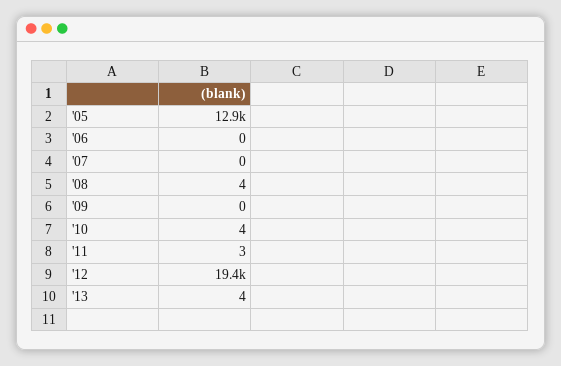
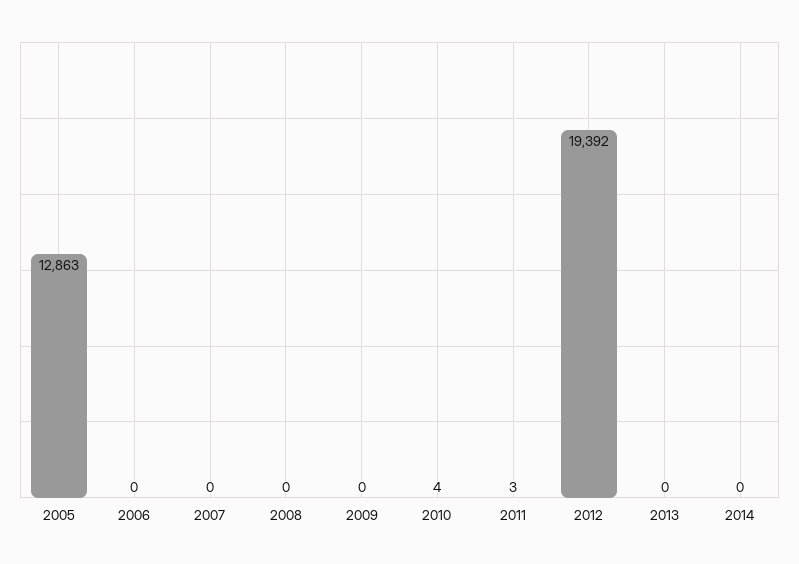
'08: 4 -> 0
'13: 4 -> 0
2014: none -> 0

